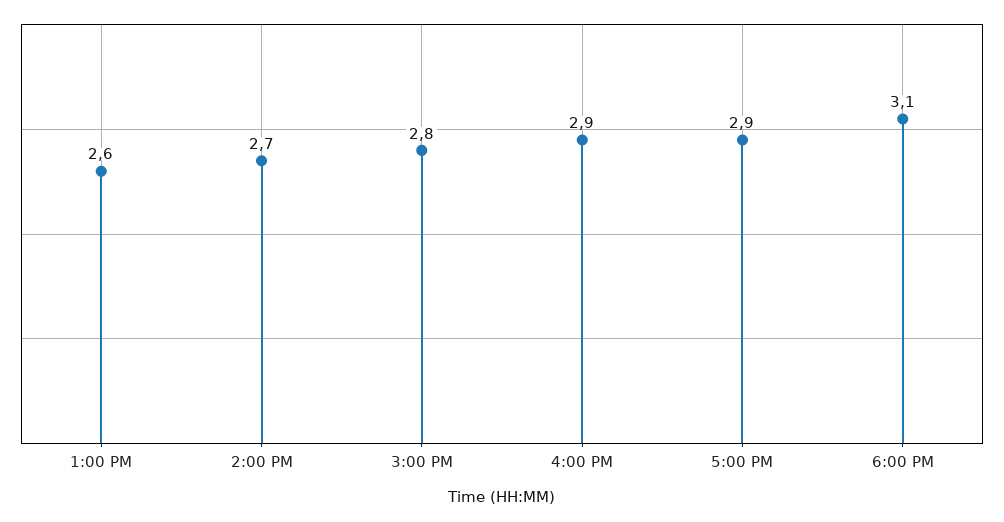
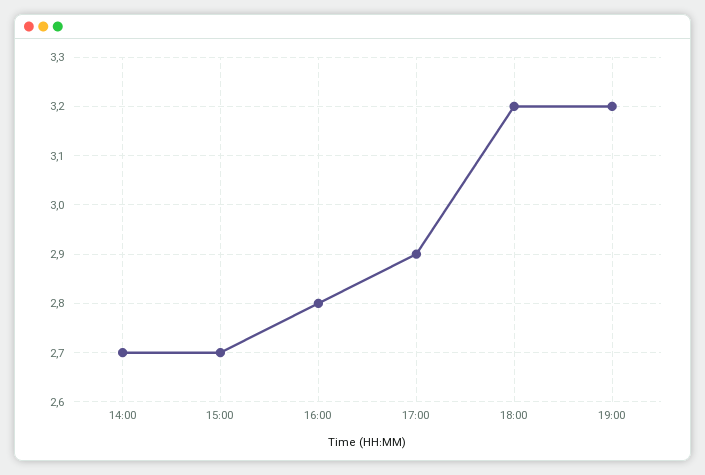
1:00 PM: 2.6 -> none
3:00 PM: 2.8 -> 2.7
4:00 PM: 2.9 -> 2.8
6:00 PM: 3.1 -> 3.2
19:00: none -> 3.2

